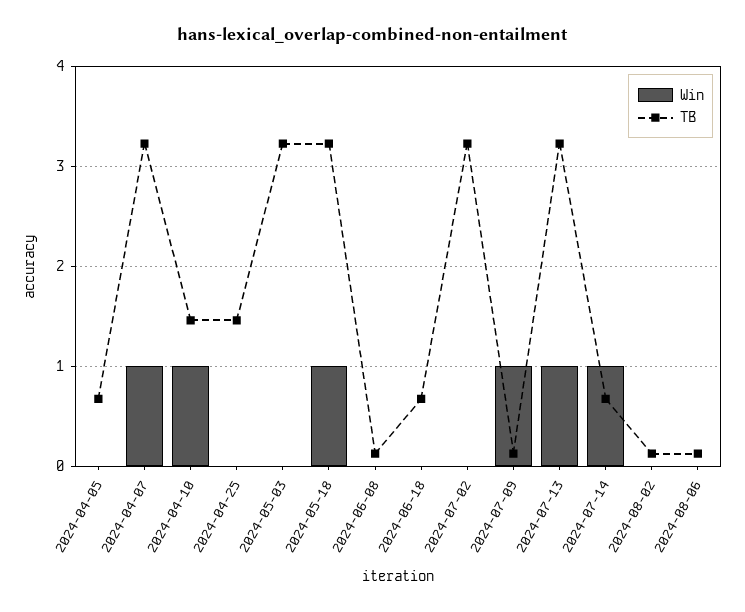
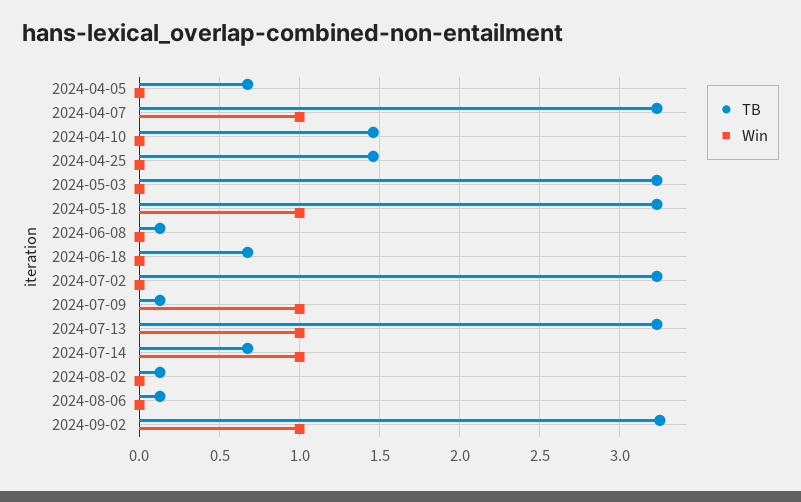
Win, 2024-04-10: 1 -> 0
TB, 2024-09-02: none -> 3.25
Win, 2024-09-02: none -> 1

